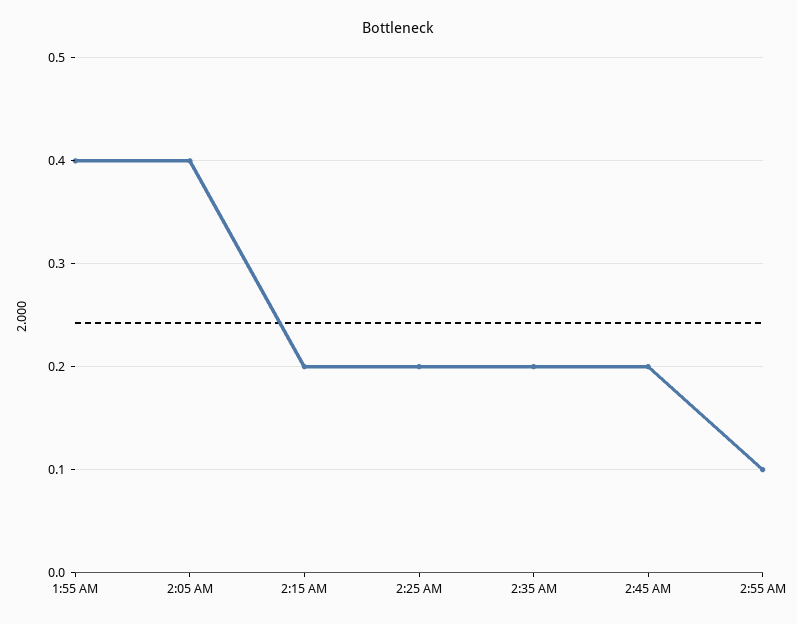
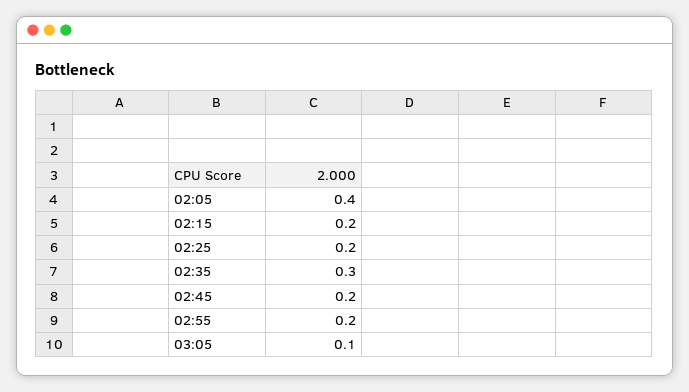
1:55 AM: 0.4 -> none
2:35 AM: 0.2 -> 0.3
2:55 AM: 0.1 -> 0.2
03:05: none -> 0.1

